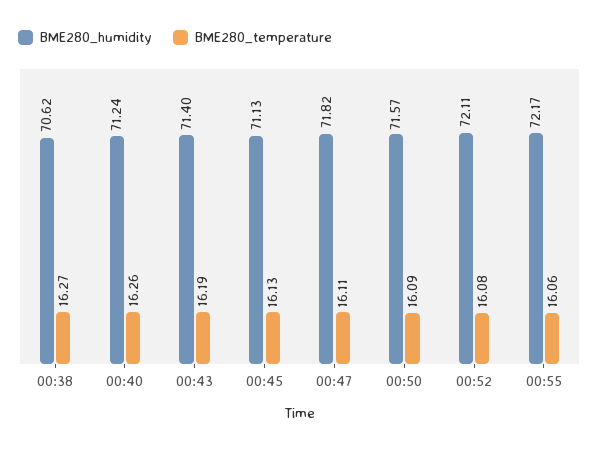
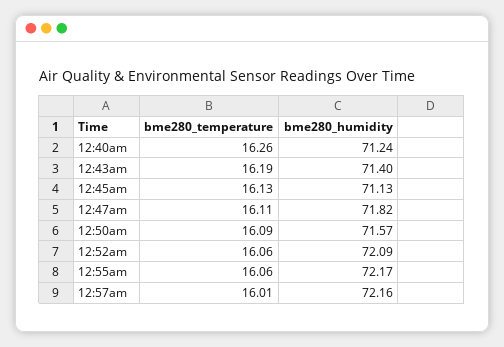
BME280_humidity, 00:38: 70.62 -> none
BME280_temperature, 00:38: 16.27 -> none
BME280_humidity, 00:52: 72.11 -> 72.09
BME280_temperature, 00:52: 16.08 -> 16.06
BME280_temperature, 12:57am: none -> 16.01
BME280_humidity, 12:57am: none -> 72.16

